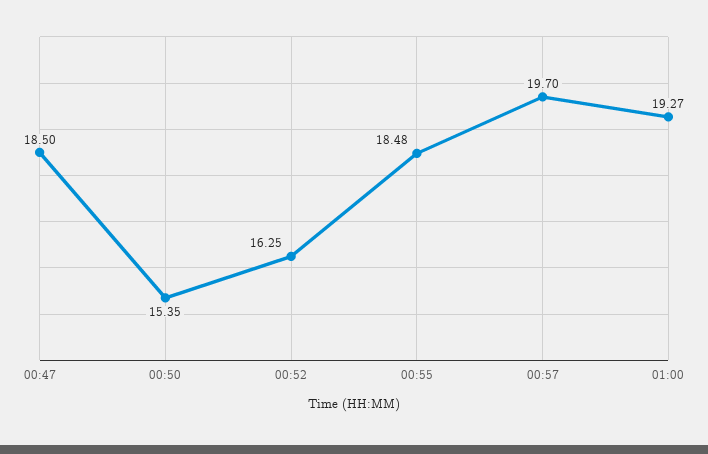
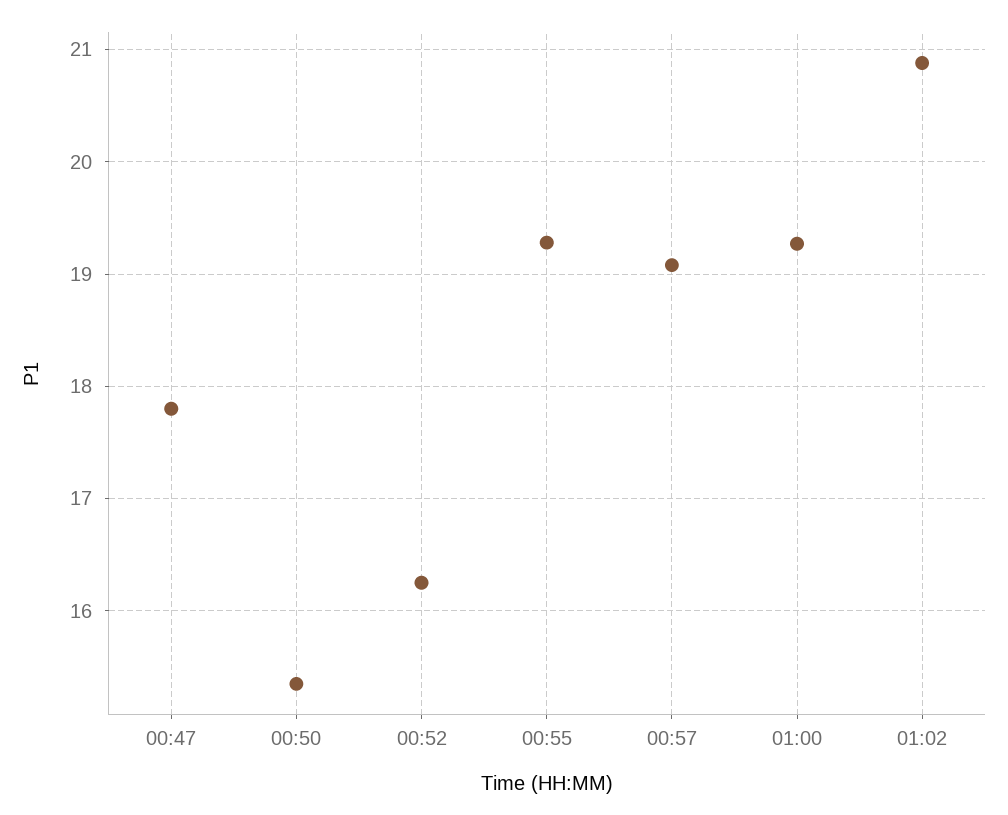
00:47: 18.5 -> 17.8
00:55: 18.48 -> 19.3
00:57: 19.7 -> 19.1
01:02: none -> 20.9

